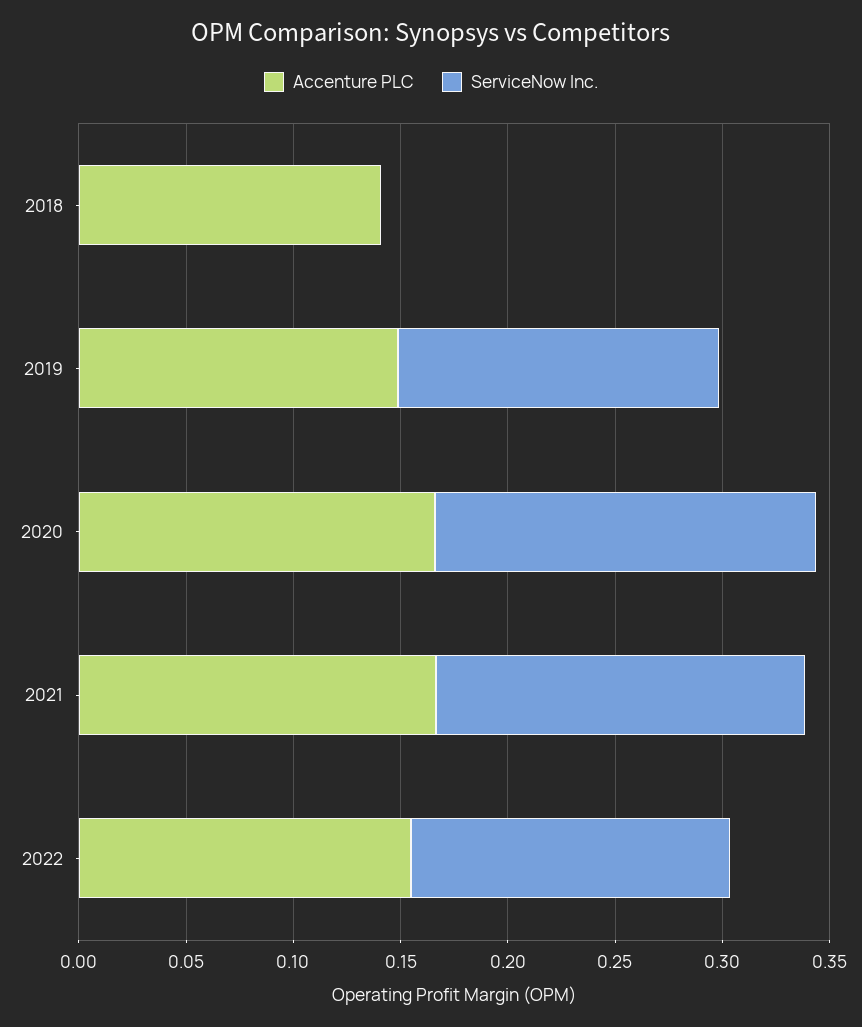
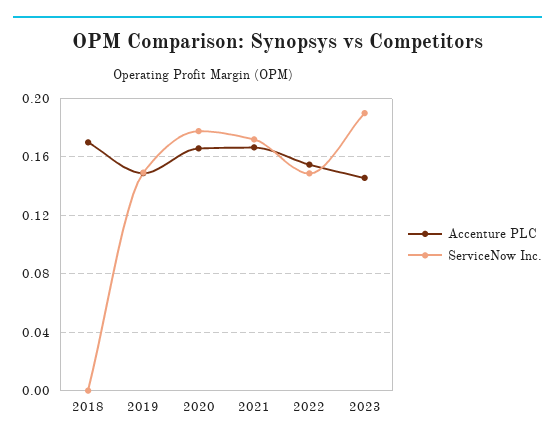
Accenture PLC, 2018: 0.14 -> 0.17
Accenture PLC, 2023: none -> 0.145
ServiceNow Inc., 2023: none -> 0.19

